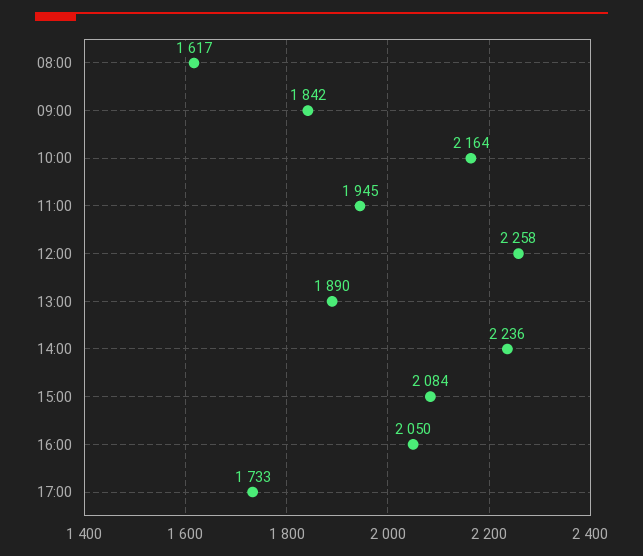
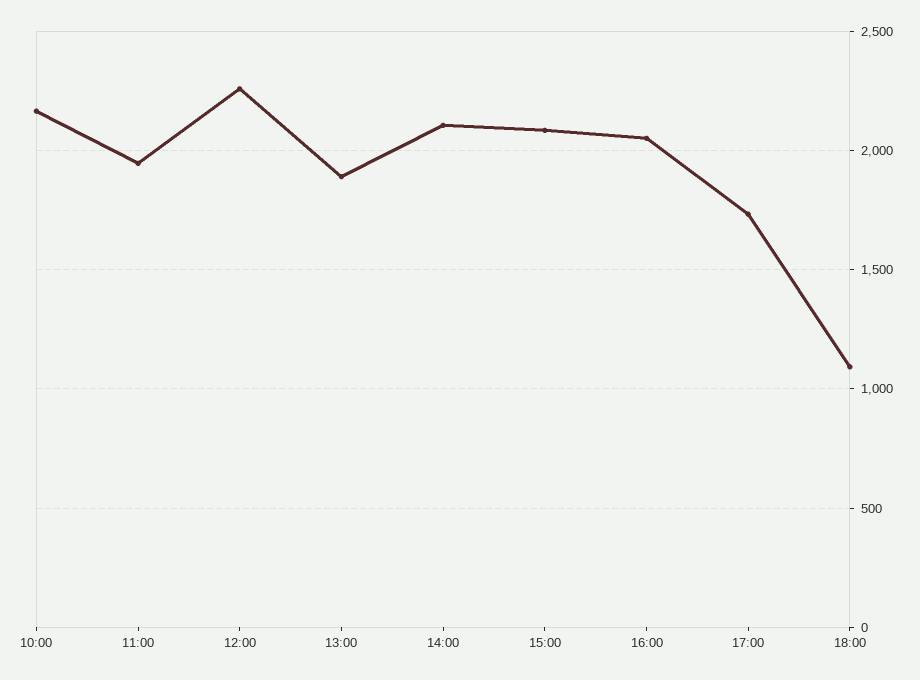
08:00: 1617 -> none
09:00: 1842 -> none
14:00: 2236 -> 2100
18:00: none -> 1100

